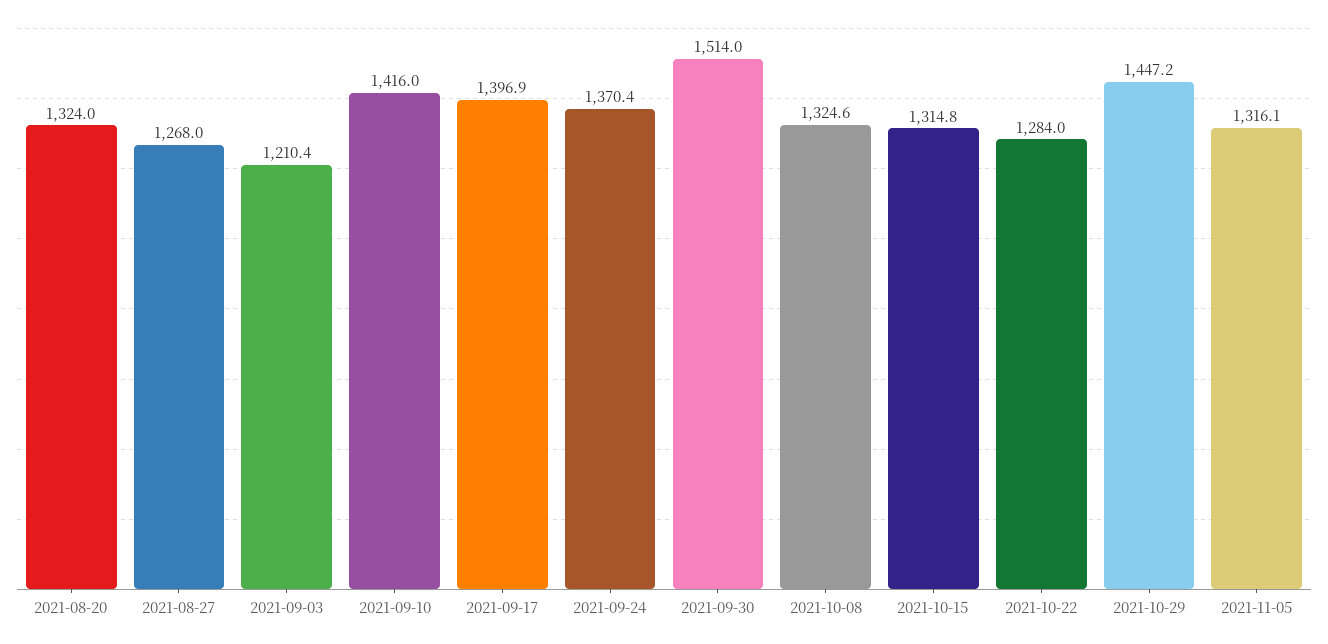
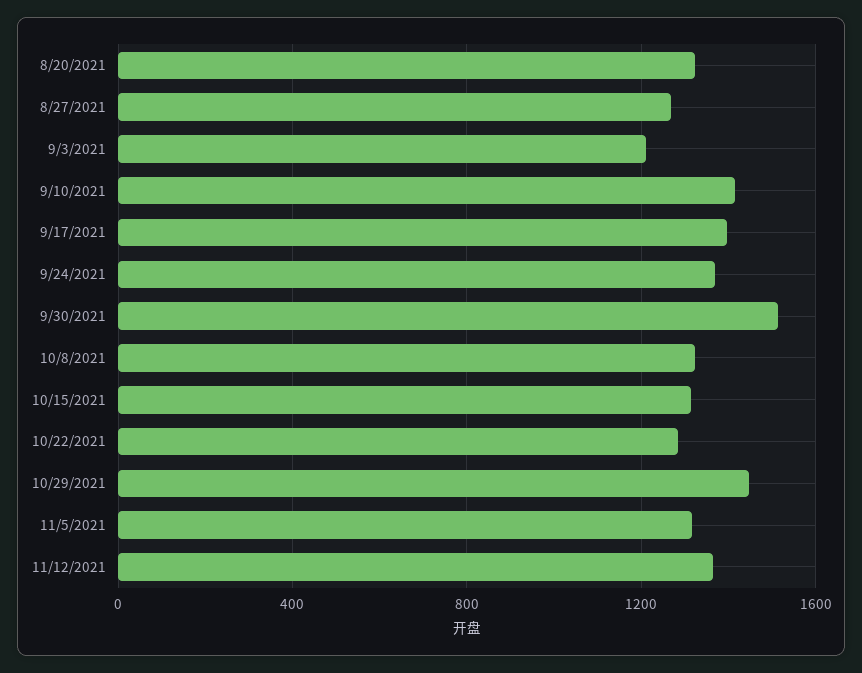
11/12/2021: none -> 1350

